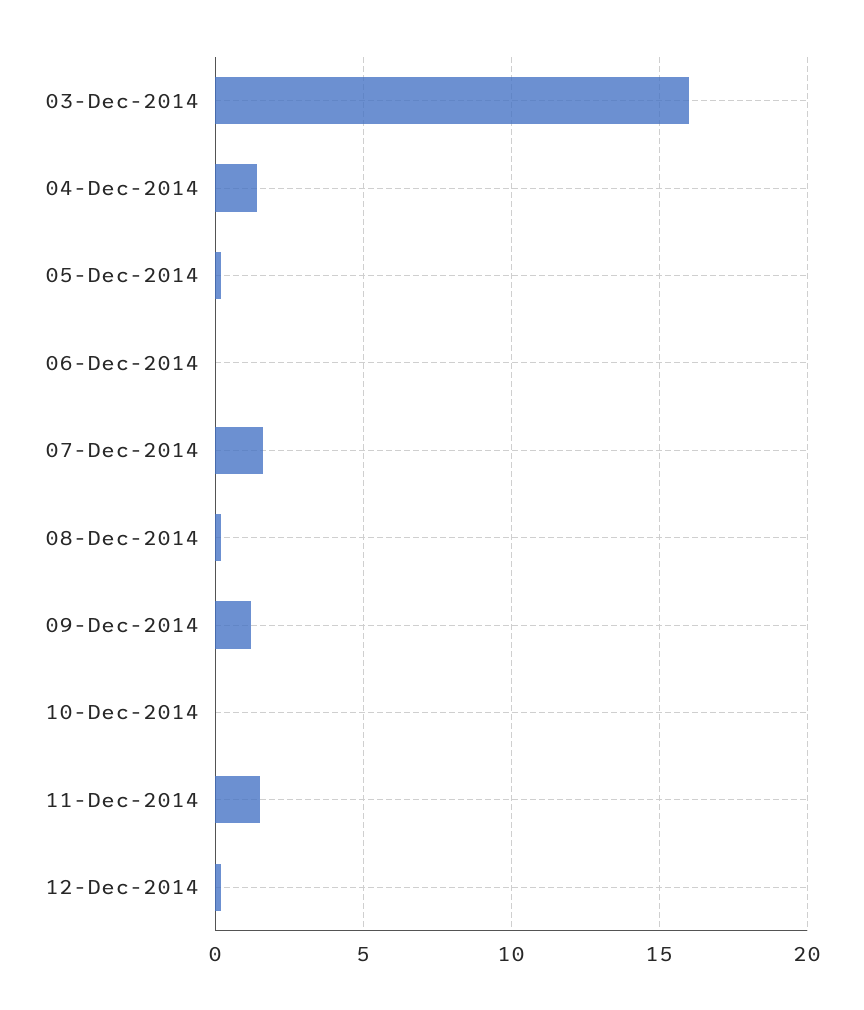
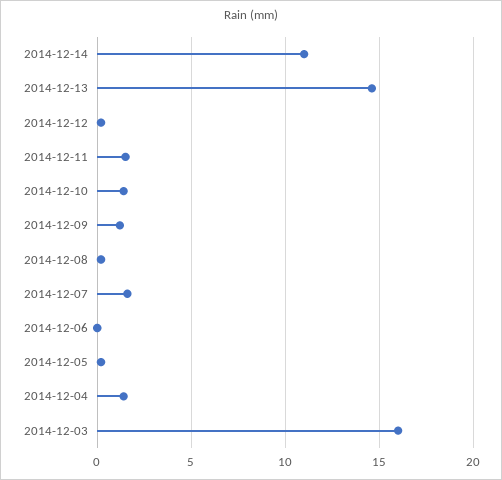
10-Dec-2014: 0 -> 1.5
2014-12-14: none -> 11
2014-12-13: none -> 14.5

